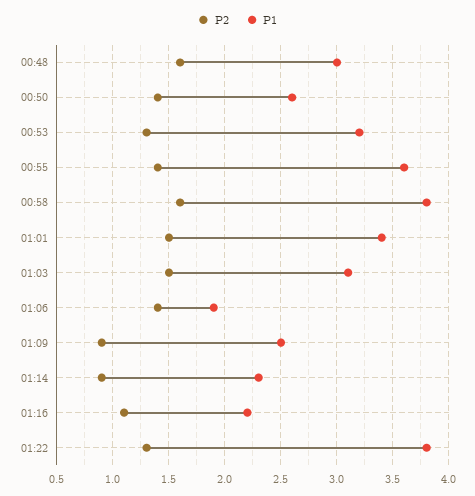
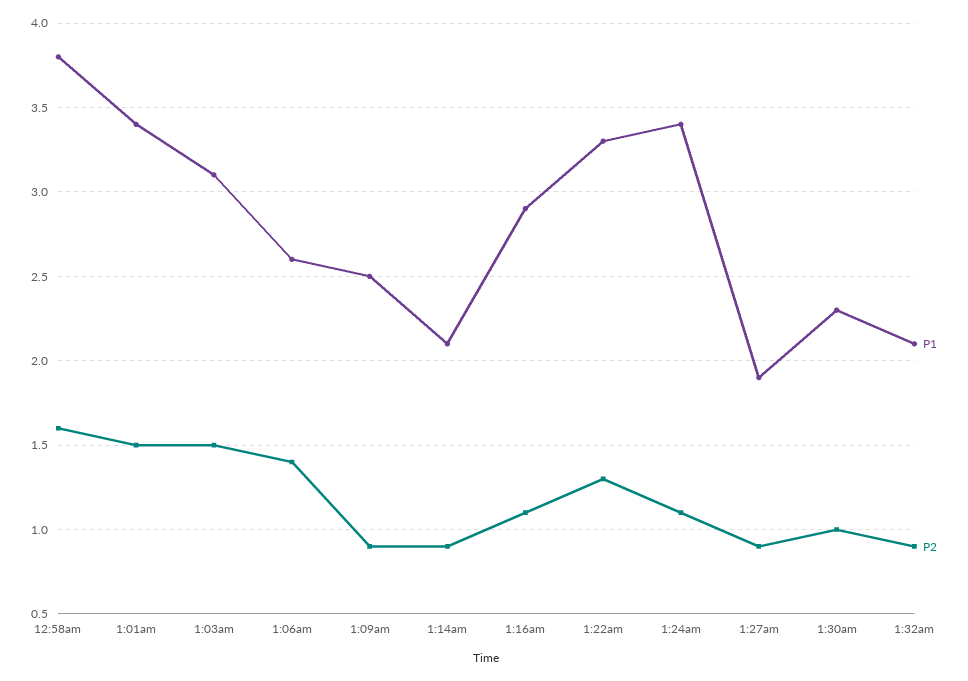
P2, 00:48: 1.6 -> none
P1, 00:48: 3 -> none
P2, 00:50: 1.4 -> none
P1, 00:50: 2.6 -> none
P2, 00:53: 1.3 -> none
P1, 00:53: 3.2 -> none
P2, 00:55: 1.4 -> none
P1, 00:55: 3.6 -> none
P1, 01:06: 1.9 -> 2.6
P1, 01:14: 2.3 -> 2.1
P1, 01:16: 2.2 -> 2.9
P1, 01:22: 3.8 -> 3.3
P1, 1:24am: none -> 3.4
P2, 1:24am: none -> 1.1
P1, 1:27am: none -> 1.9
P2, 1:27am: none -> 0.9
P1, 1:30am: none -> 2.3
P2, 1:30am: none -> 1
P1, 1:32am: none -> 2.1
P2, 1:32am: none -> 0.9

